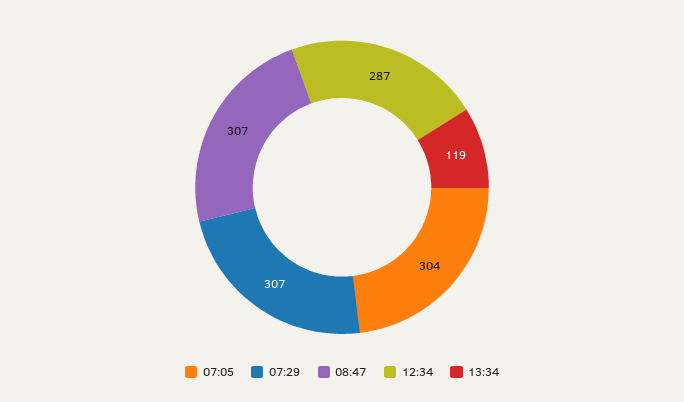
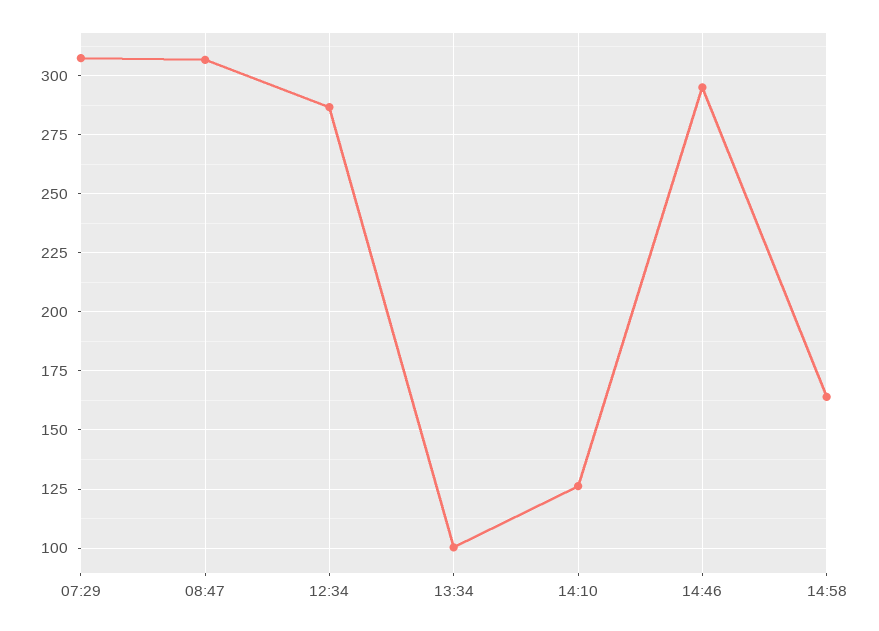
07:05: 304 -> none
13:34: 119 -> 100
14:10: none -> 125
14:46: none -> 295
14:58: none -> 165

